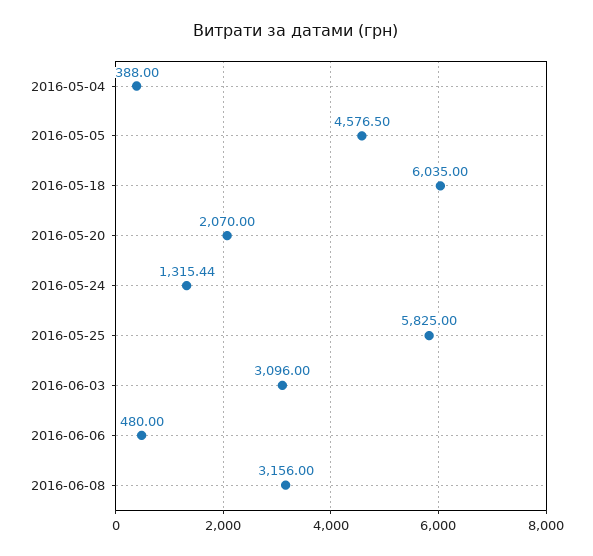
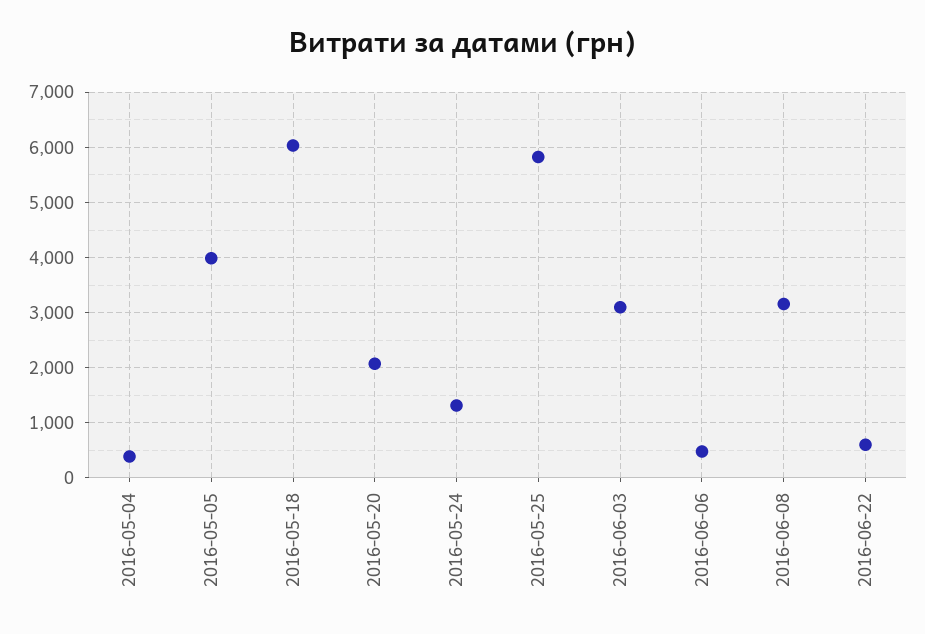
2016-05-05: 4576.5 -> 4000
2016-06-22: none -> 600

